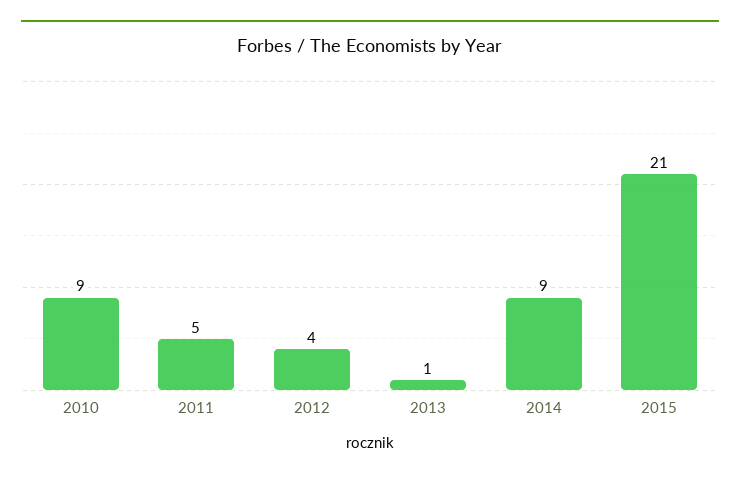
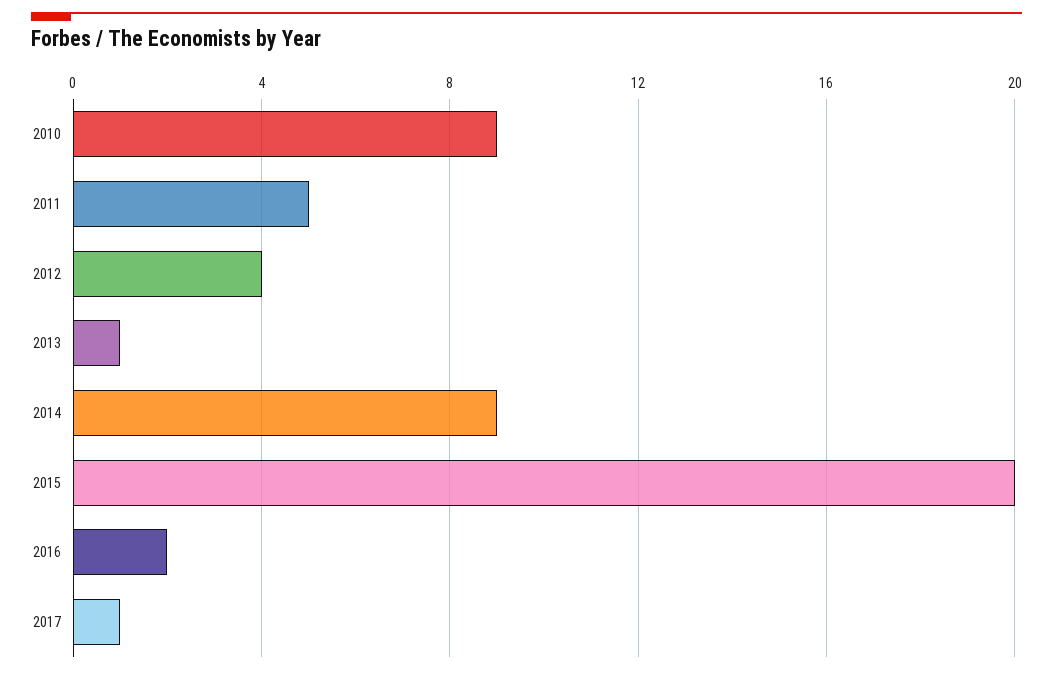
2015: 21 -> 20
2016: none -> 2
2017: none -> 1

